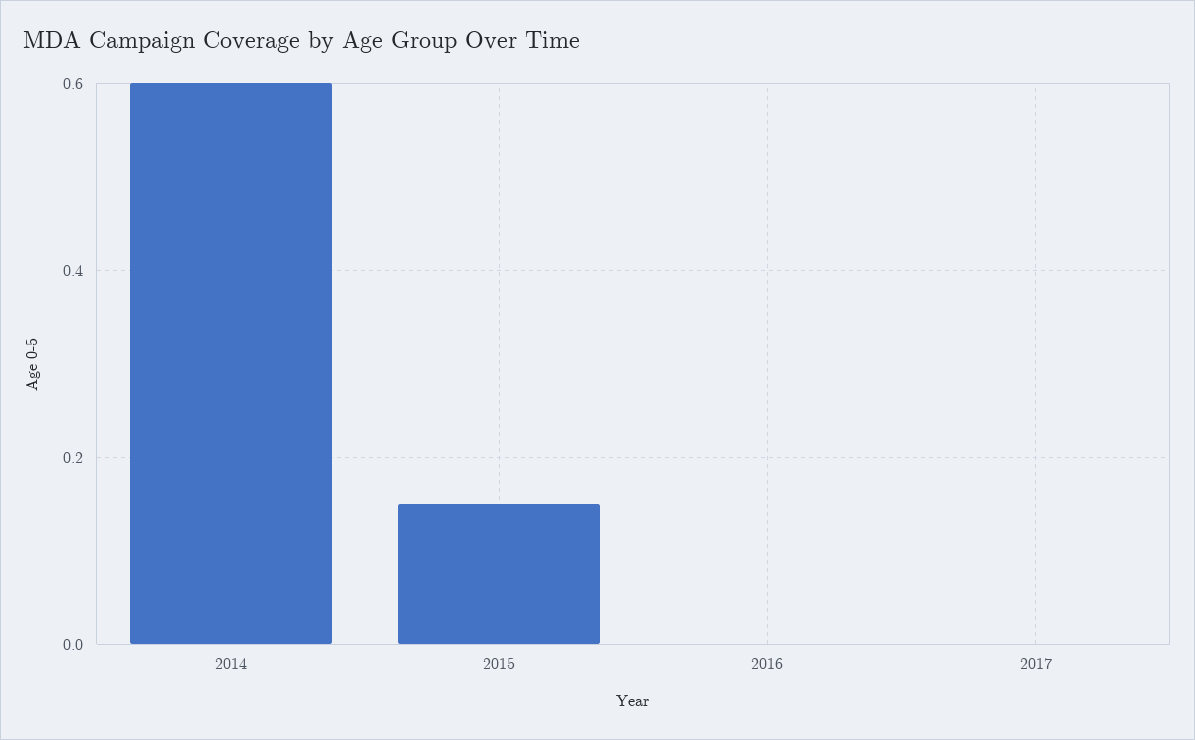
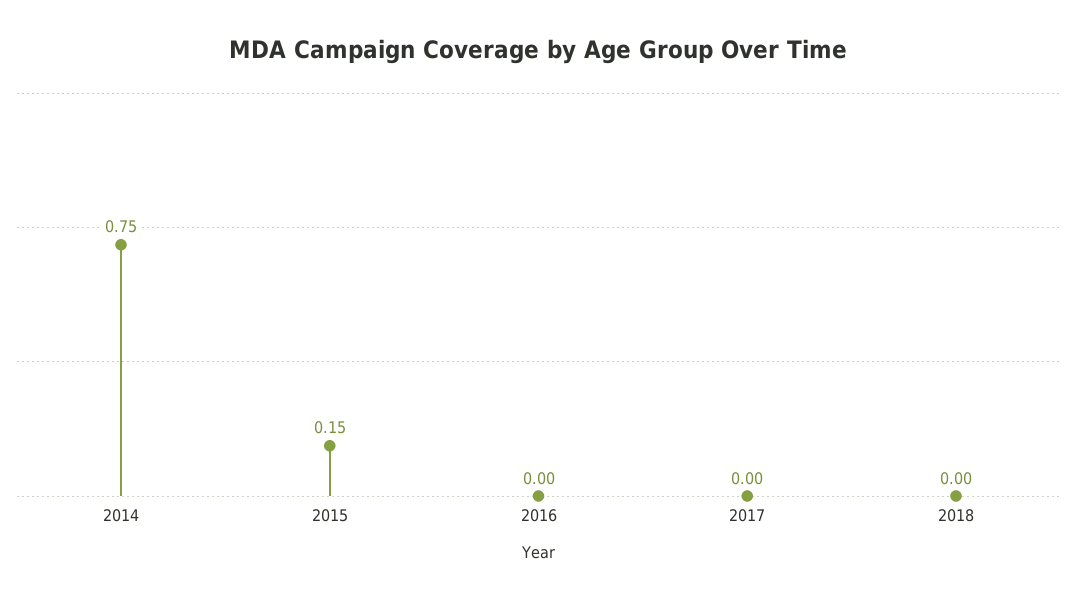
2014: 0.6 -> 0.75
2018: none -> 0

